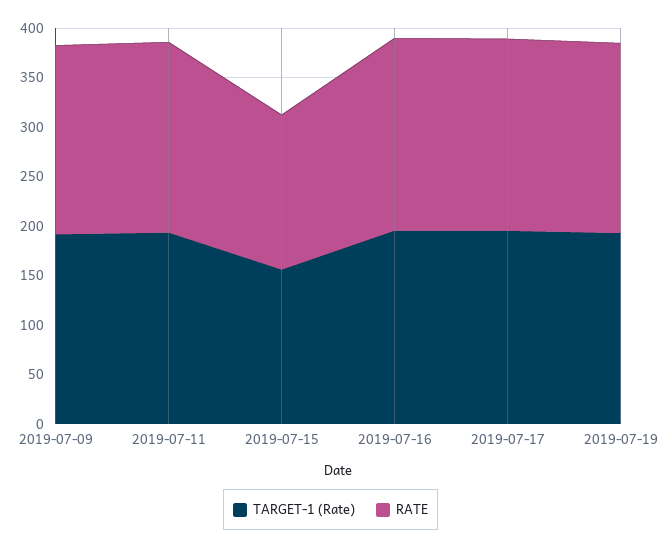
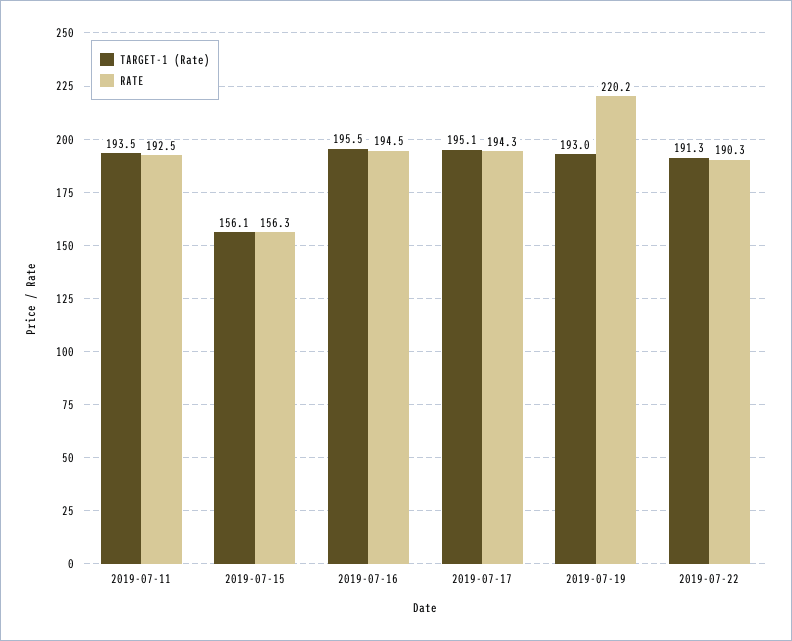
TARGET-1 (Rate), 2019-07-09: 190 -> none
RATE, 2019-07-09: 190 -> none
RATE, 2019-07-19: 190 -> 220.2
TARGET-1 (Rate), 2019-07-22: none -> 191.3
RATE, 2019-07-22: none -> 190.3

